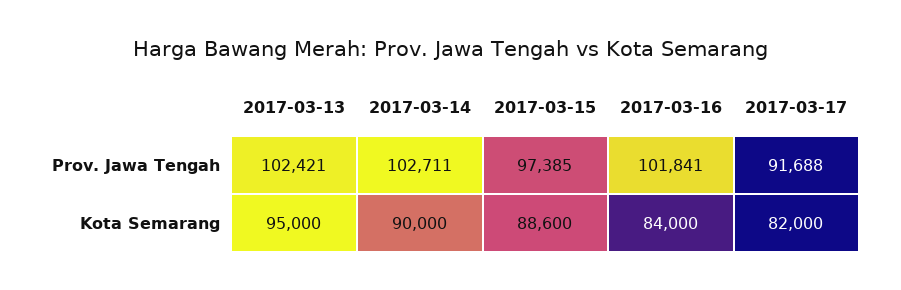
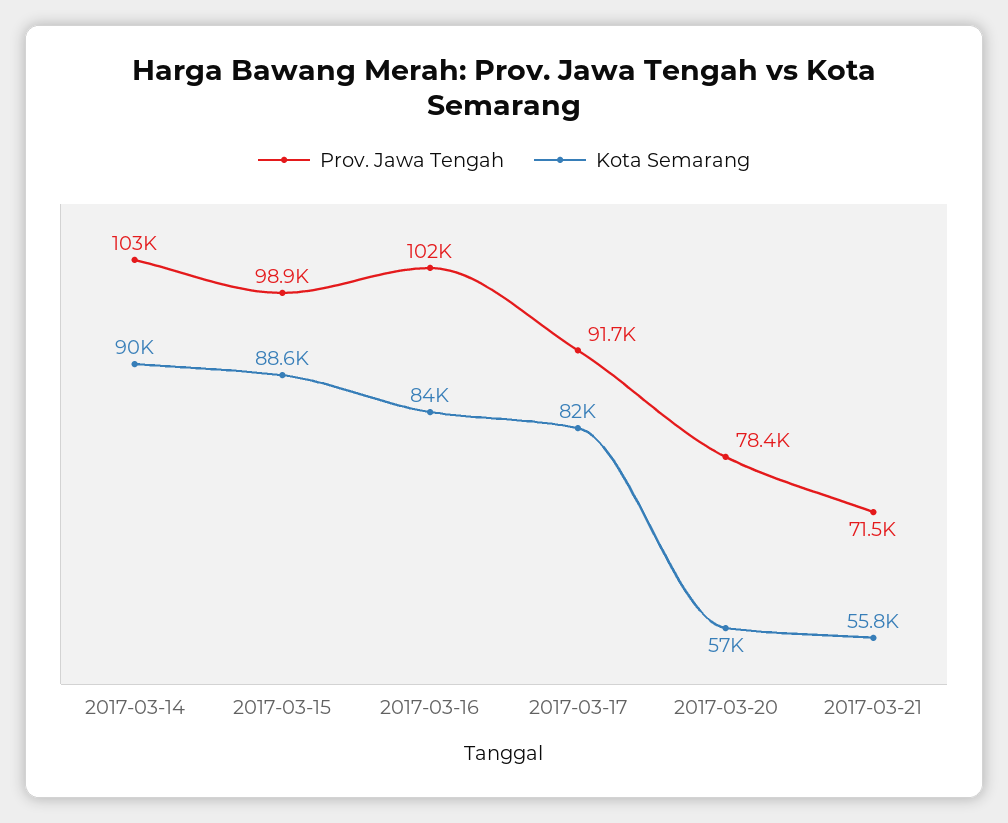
Prov. Jawa Tengah, 2017-03-13: 102421 -> none
Prov. Jawa Tengah, 2017-03-15: 97385 -> 98900
Kota Semarang, 2017-03-13: 95000 -> none
Prov. Jawa Tengah, 2017-03-20: none -> 78400
Kota Semarang, 2017-03-20: none -> 57000
Prov. Jawa Tengah, 2017-03-21: none -> 71500
Kota Semarang, 2017-03-21: none -> 55800

